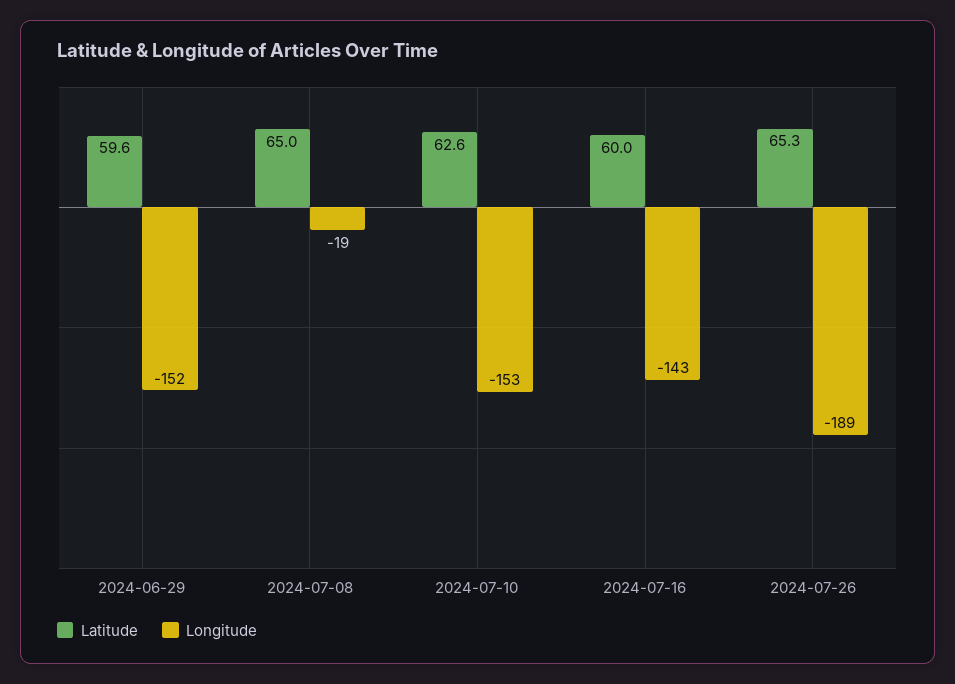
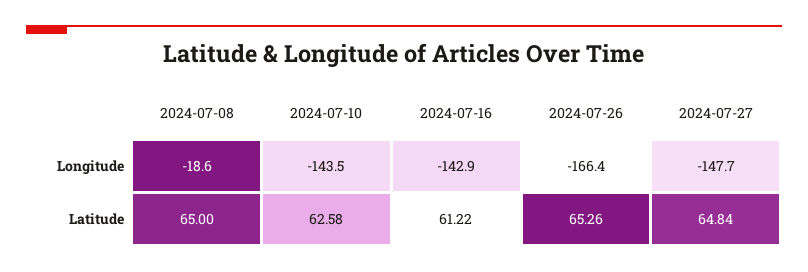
Latitude, 2024-06-29: 59.6 -> none
Longitude, 2024-06-29: -152 -> none
Longitude, 2024-07-10: -153 -> -143.5
Latitude, 2024-07-16: 60 -> 61.22
Longitude, 2024-07-26: -189 -> -166.4
Longitude, 2024-07-27: none -> -147.7
Latitude, 2024-07-27: none -> 64.84

